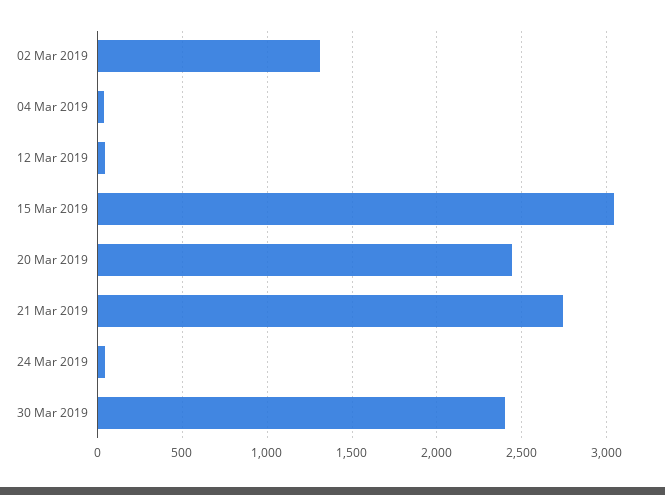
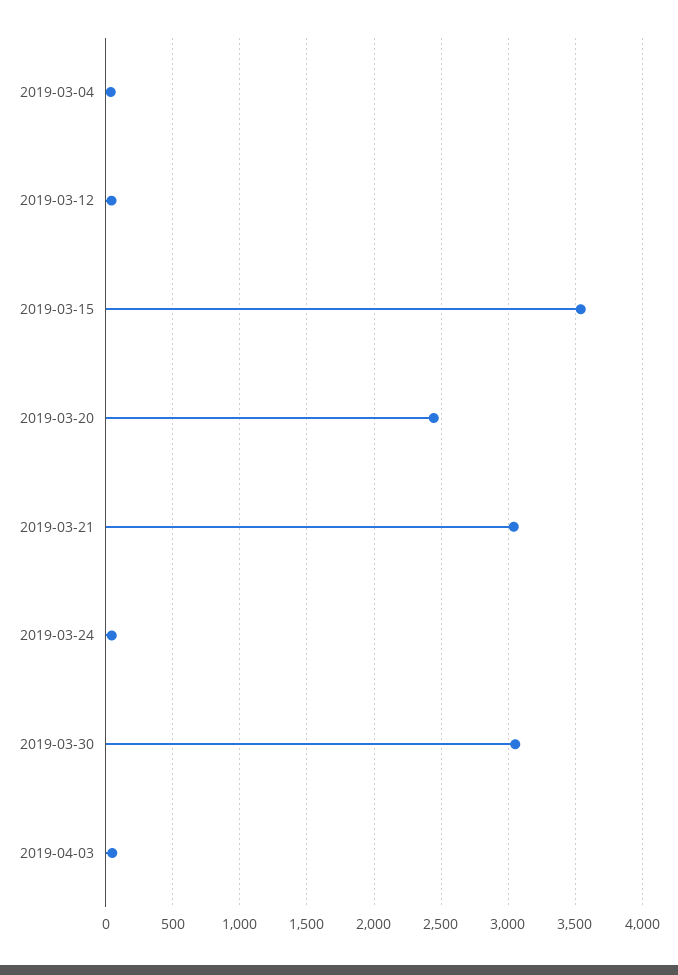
02 Mar 2019: 1300 -> none
15 Mar 2019: 3050 -> 3550
21 Mar 2019: 2750 -> 3050
30 Mar 2019: 2400 -> 3050
2019-04-03: none -> 50

